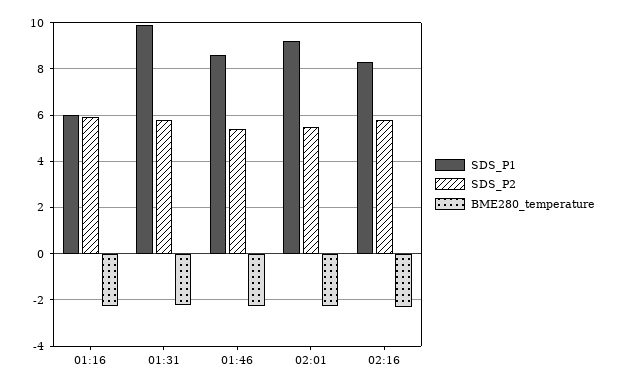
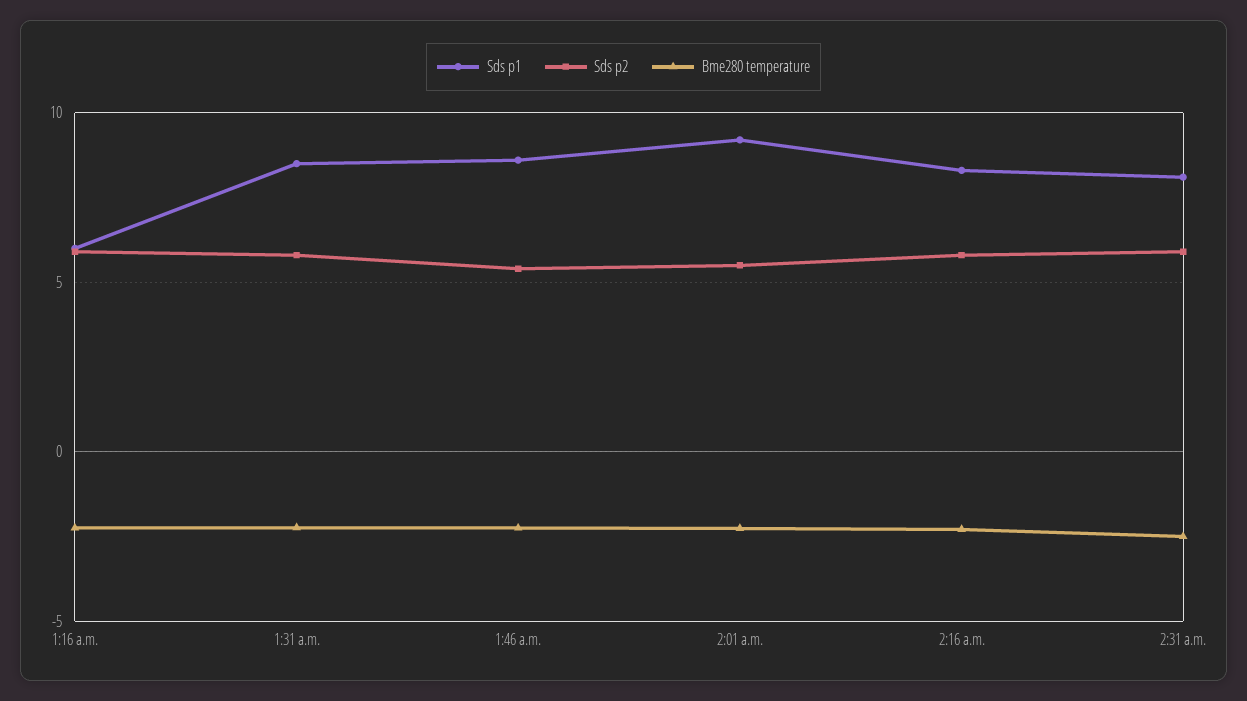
SDS_P1, 01:31: 10 -> 8.5
SDS_P1, 2:31 a.m.: none -> 8
SDS_P2, 2:31 a.m.: none -> 6
BME280_temperature, 2:31 a.m.: none -> -2.5

